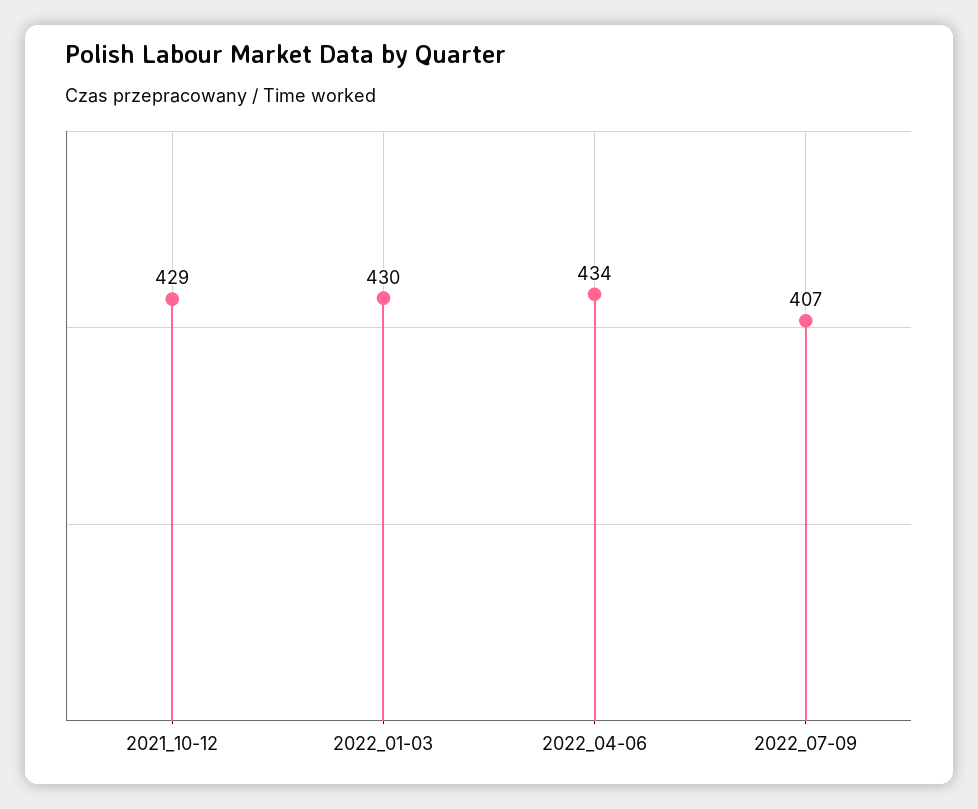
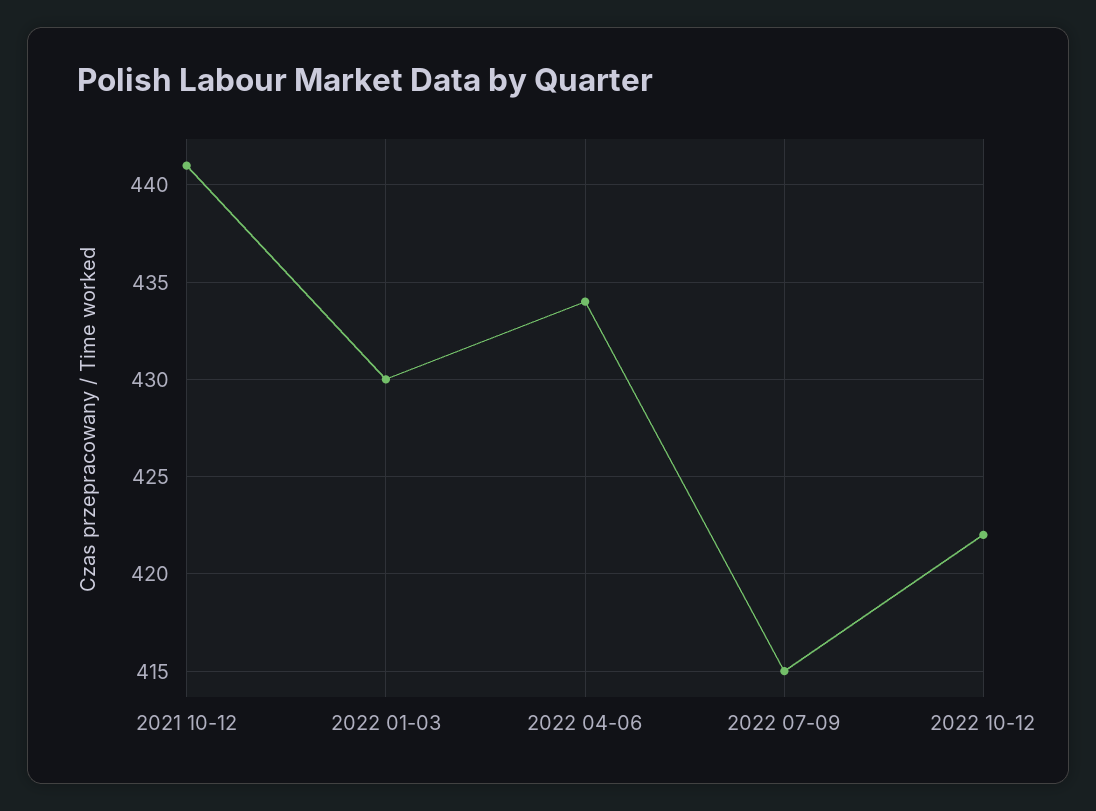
2021_10-12: 429 -> 441
2022_07-09: 407 -> 415
2022 10-12: none -> 422

